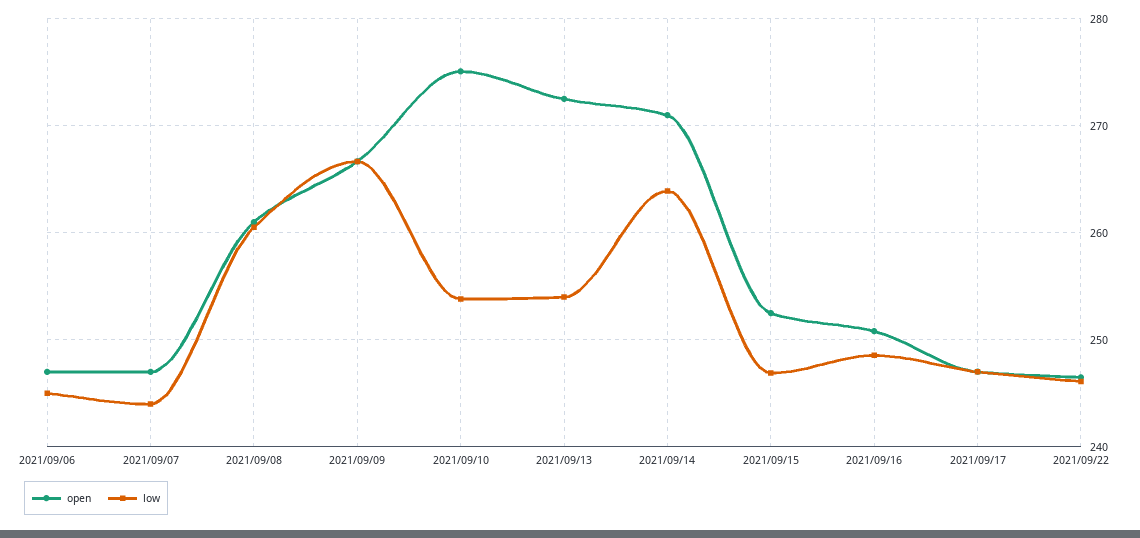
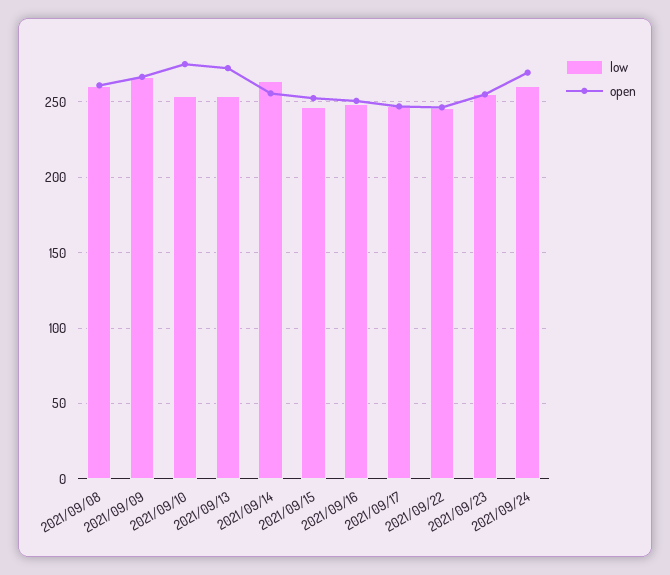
open, 2021/09/06: 247 -> none
low, 2021/09/06: 245 -> none
open, 2021/09/07: 247 -> none
low, 2021/09/07: 244 -> none
open, 2021/09/14: 271 -> 255
low, 2021/09/23: none -> 255
open, 2021/09/23: none -> 255
low, 2021/09/24: none -> 260
open, 2021/09/24: none -> 270

